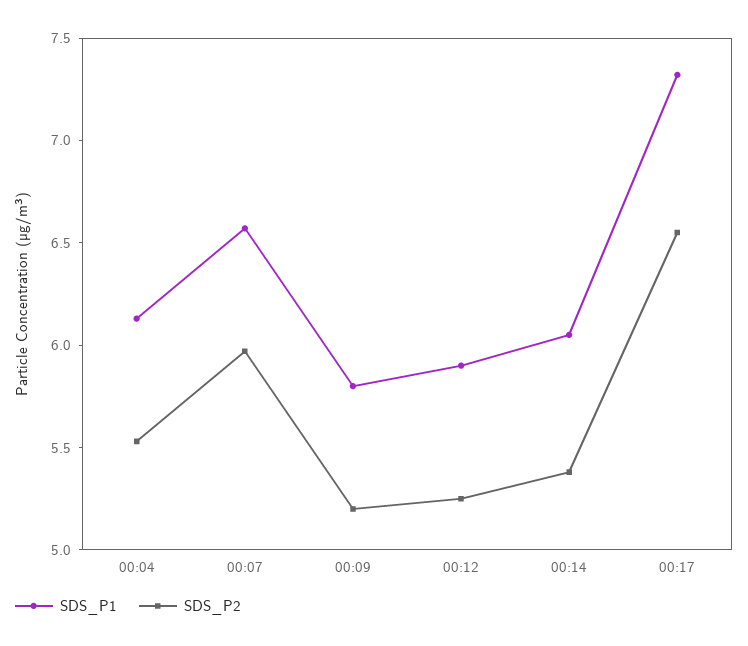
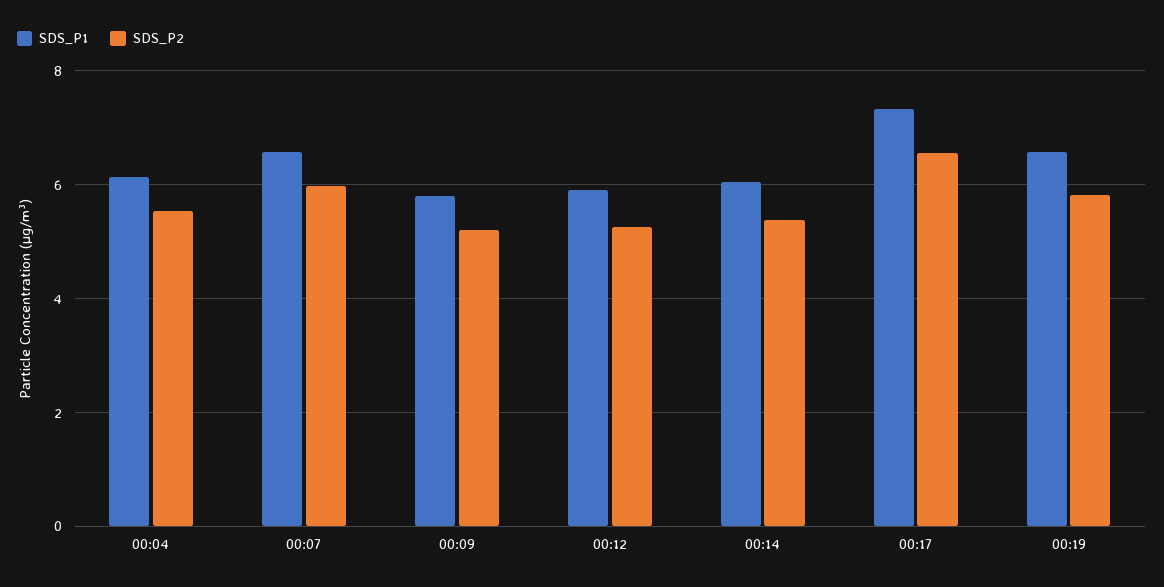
SDS_P1, 00:19: none -> 6.6
SDS_P2, 00:19: none -> 5.8

